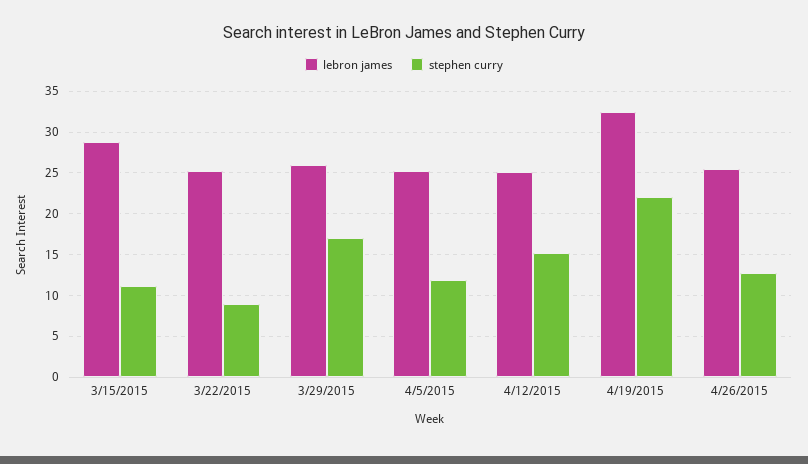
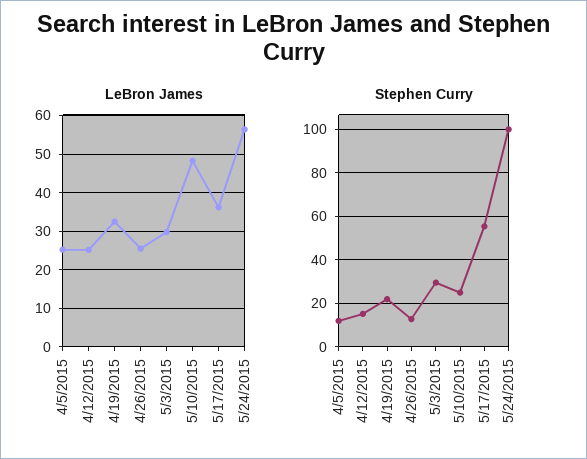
lebron james, 3/15/2015: 29 -> none
stephen curry, 3/15/2015: 11 -> none
lebron james, 3/22/2015: 25 -> none
stephen curry, 3/22/2015: 9 -> none
lebron james, 3/29/2015: 26 -> none
stephen curry, 3/29/2015: 17 -> none
lebron james, 5/3/2015: none -> 30
lebron james, 5/10/2015: none -> 48
lebron james, 5/17/2015: none -> 36
lebron james, 5/24/2015: none -> 56
stephen curry, 5/3/2015: none -> 30
stephen curry, 5/10/2015: none -> 25
stephen curry, 5/17/2015: none -> 55
stephen curry, 5/24/2015: none -> 100

